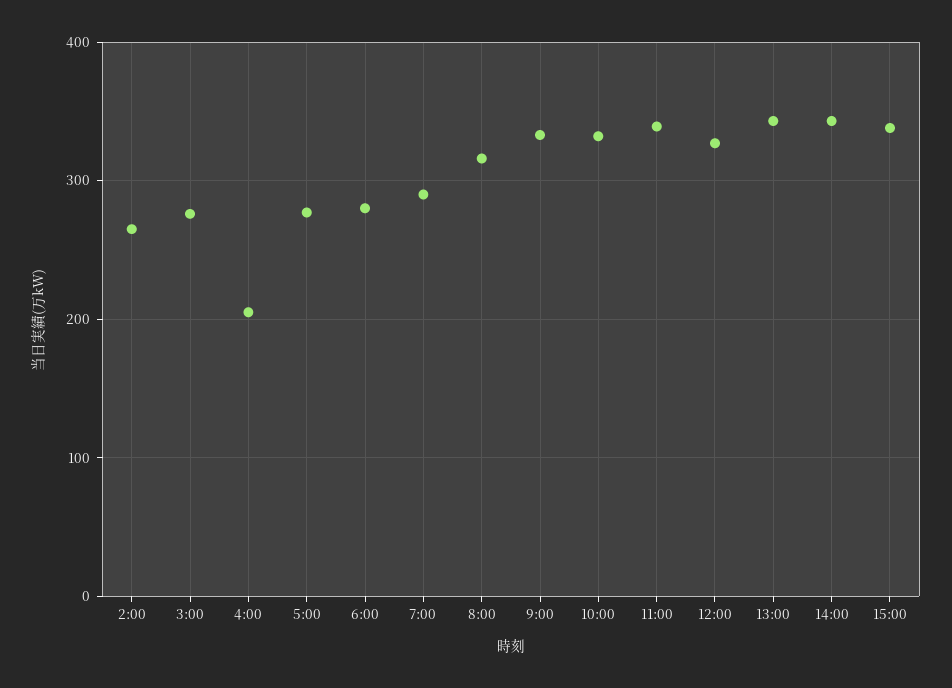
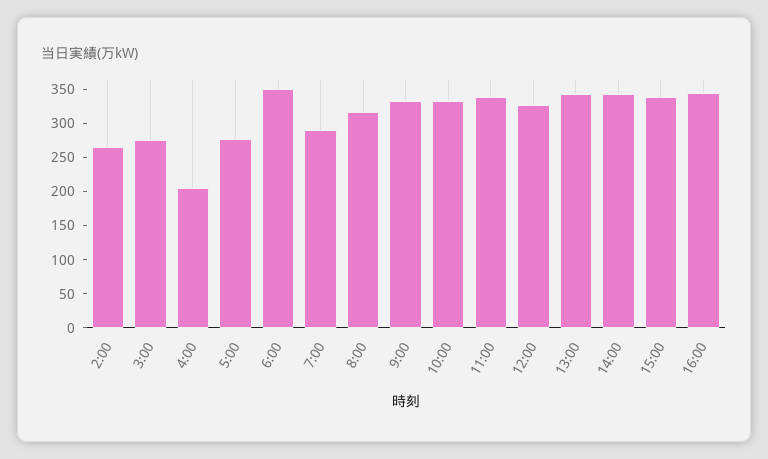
6:00: 280 -> 350
16:00: none -> 350

